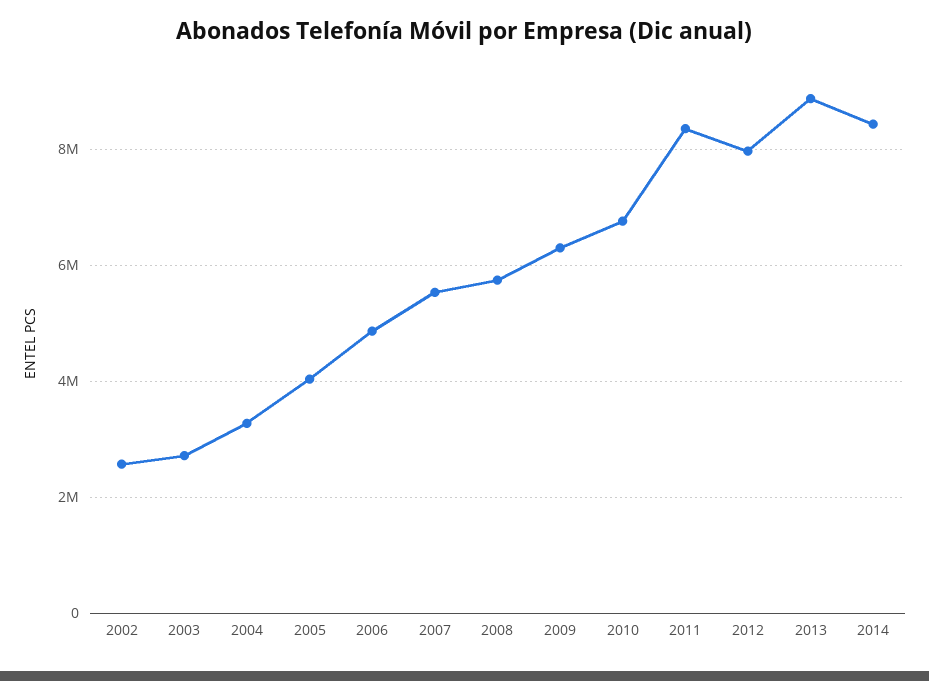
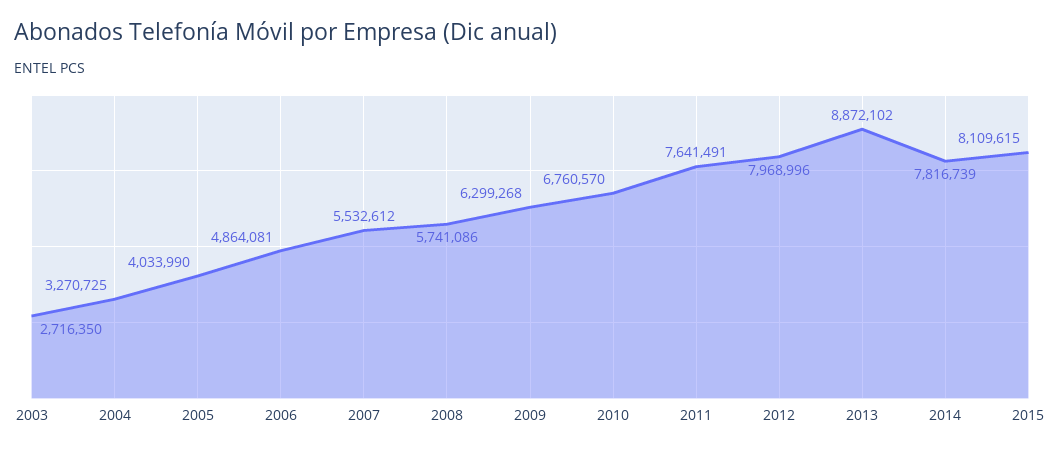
2002: 2600000 -> none
2011: 8400000 -> 7641491
2014: 8400000 -> 7816739
2015: none -> 8109615

